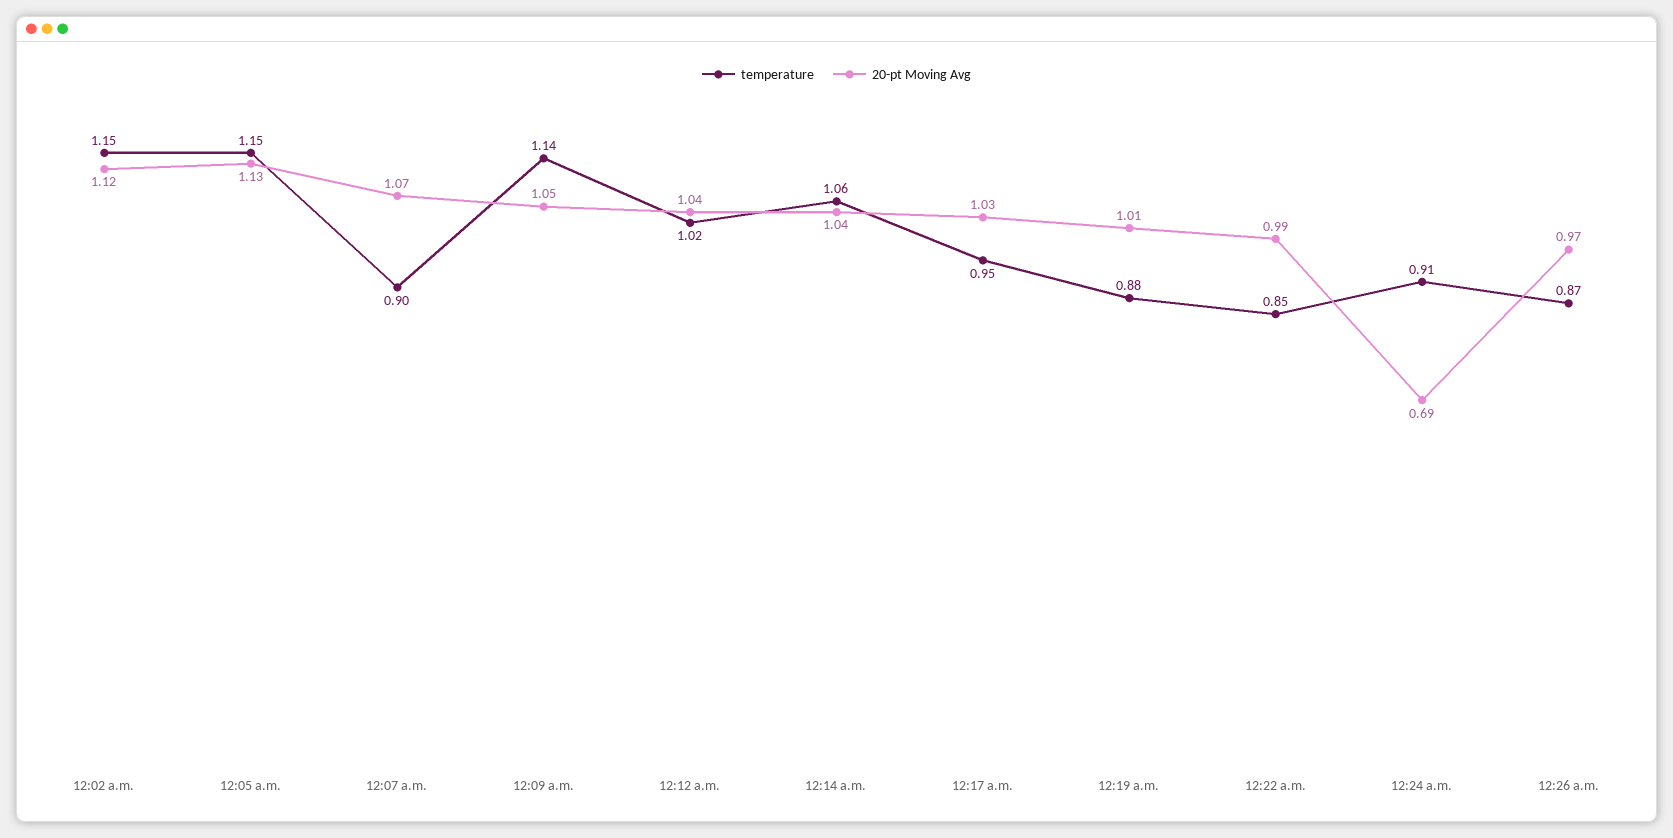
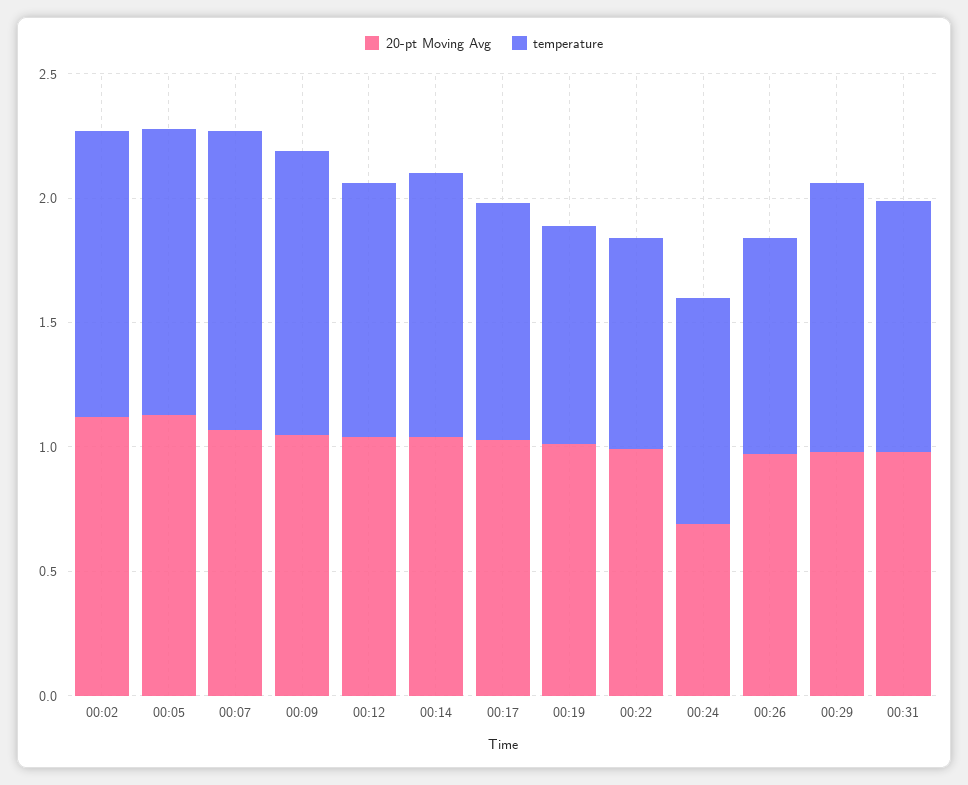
temperature, 12:07 a.m.: 0.9 -> 1.2
20-pt Moving Avg, 00:29: none -> 1
temperature, 00:29: none -> 1.1
20-pt Moving Avg, 00:31: none -> 1
temperature, 00:31: none -> 1

